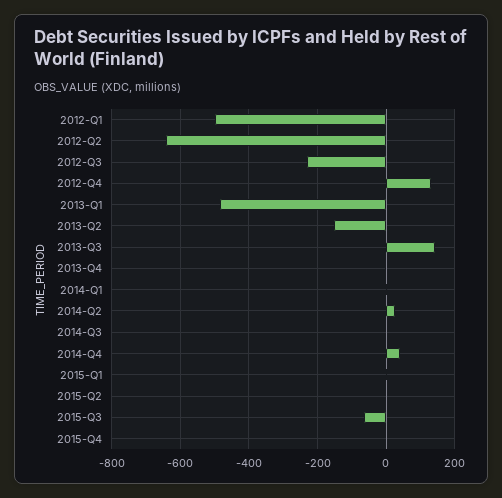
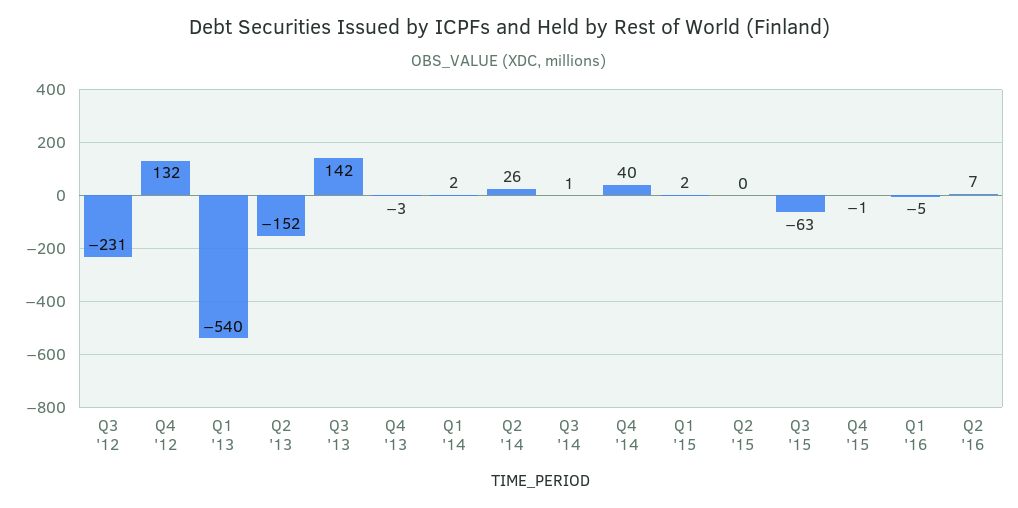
2012-Q1: -500 -> none
2012-Q2: -640 -> none
2013-Q1: -480 -> -540
Q1 '16: none -> -5
Q2 '16: none -> 7

